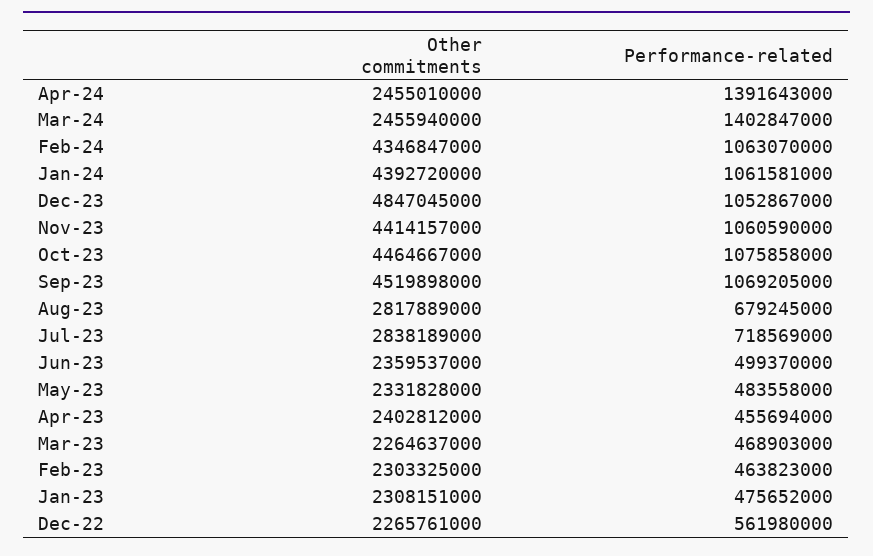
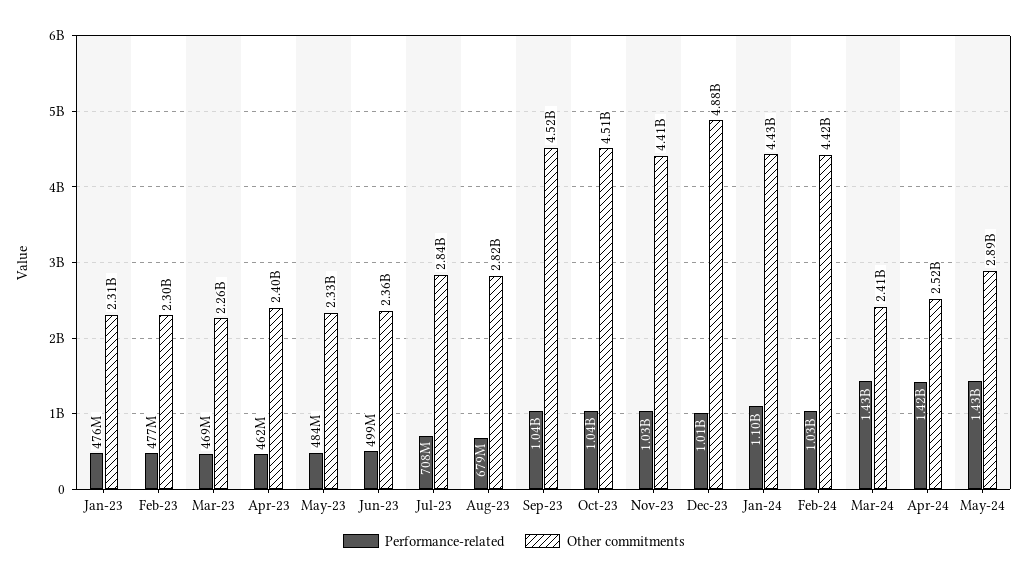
Other commitments, Apr-24: 2455010000 -> 2520000000
Performance-related, Apr-24: 1391643000 -> 1420000000
Other commitments, Mar-24: 2455940000 -> 2410000000
Performance-related, Mar-24: 1402847000 -> 1430000000
Other commitments, Feb-24: 4346847000 -> 4420000000
Performance-related, Feb-24: 1063070000 -> 1030000000
Other commitments, Jan-24: 4392720000 -> 4430000000
Performance-related, Jan-24: 1061581000 -> 1100000000
Other commitments, Dec-23: 4847045000 -> 4880000000
Performance-related, Dec-23: 1052867000 -> 1010000000
Performance-related, Nov-23: 1060590000 -> 1030000000
Other commitments, Oct-23: 4464667000 -> 4510000000
Performance-related, Oct-23: 1075858000 -> 1040000000
Performance-related, Sep-23: 1069205000 -> 1040000000
Performance-related, Jul-23: 718569000 -> 708000000
Performance-related, Apr-23: 455694000 -> 462000000
Performance-related, Feb-23: 463823000 -> 477000000
Other commitments, Dec-22: 2265761000 -> none
Performance-related, Dec-22: 561980000 -> none
Performance-related, May-24: none -> 1430000000
Other commitments, May-24: none -> 2890000000

